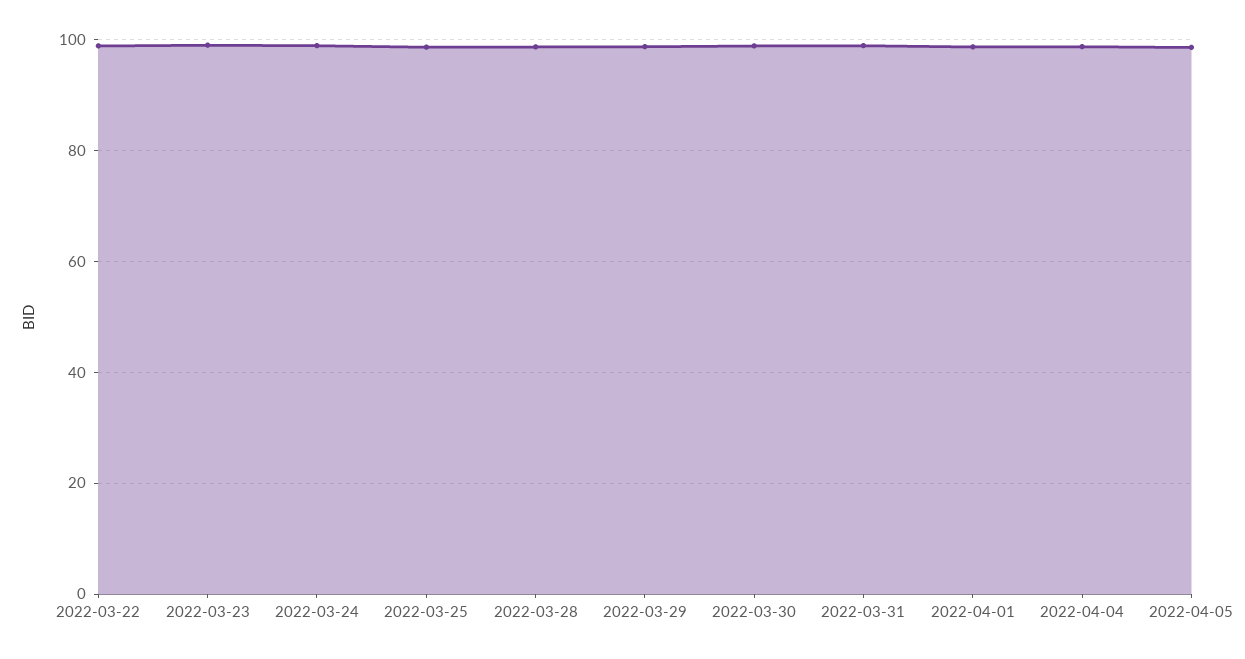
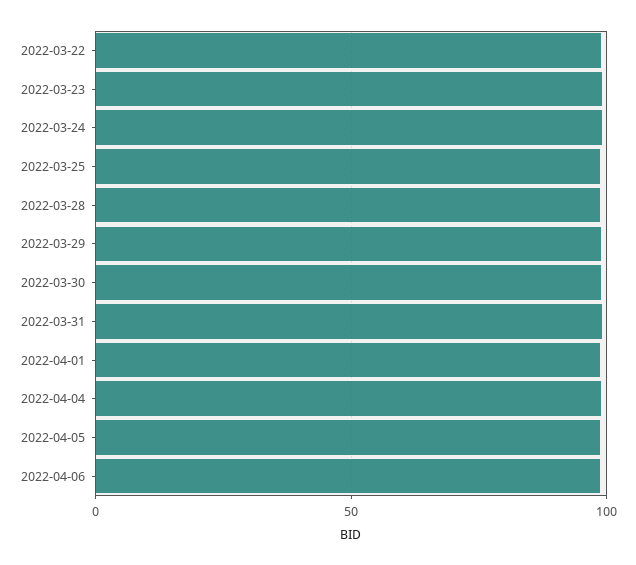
2022-04-06: none -> 100

